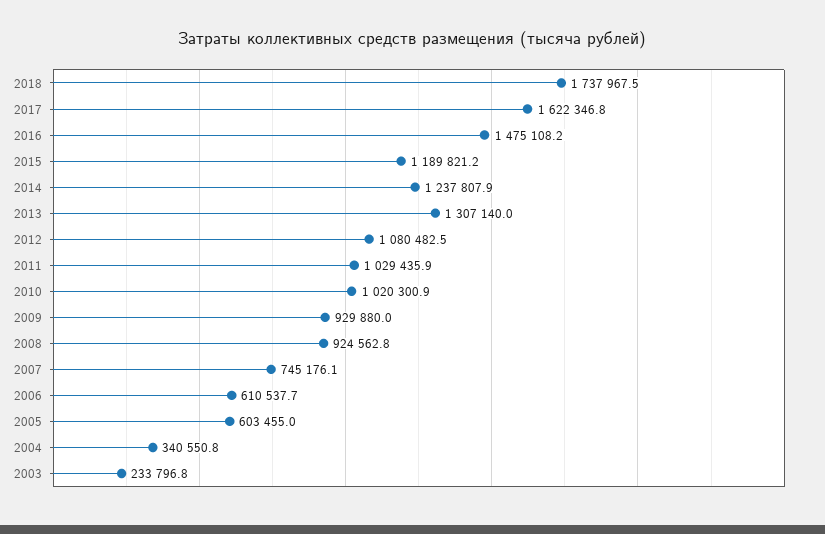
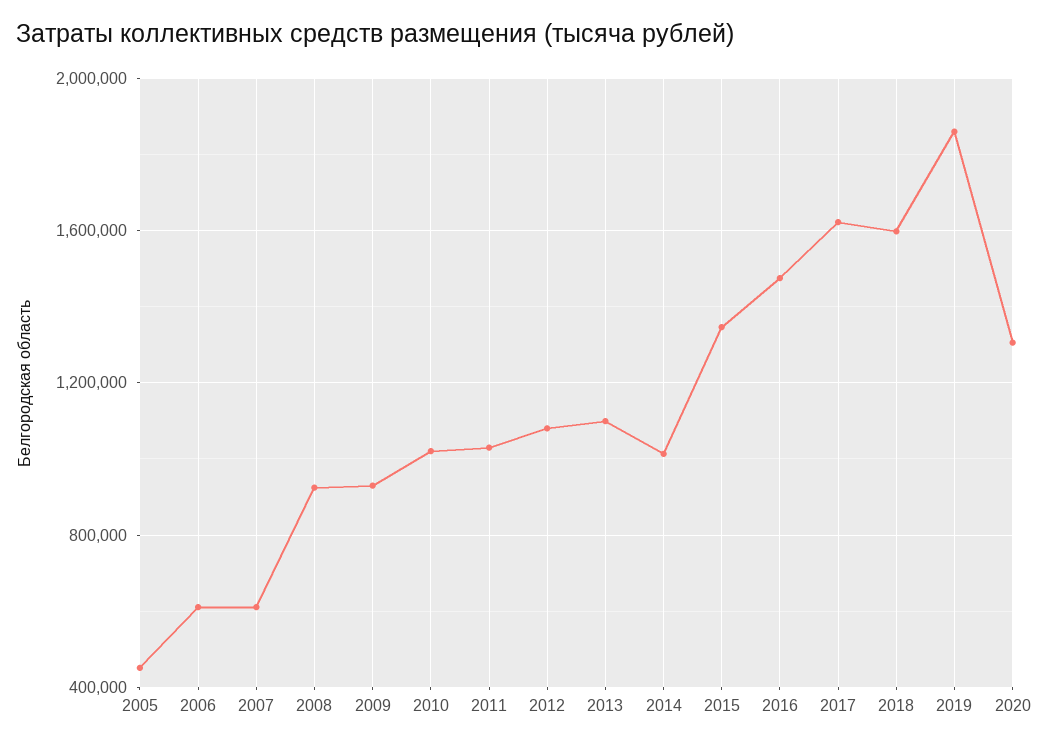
2018: 1737967.5 -> 1600000
2015: 1189821.2 -> 1350000
2014: 1237807.9 -> 1000000
2013: 1307140 -> 1100000
2007: 745176.1 -> 600000
2005: 603455 -> 450000
2004: 340550.8 -> none
2003: 233796.8 -> none
2019: none -> 1850000
2020: none -> 1300000

